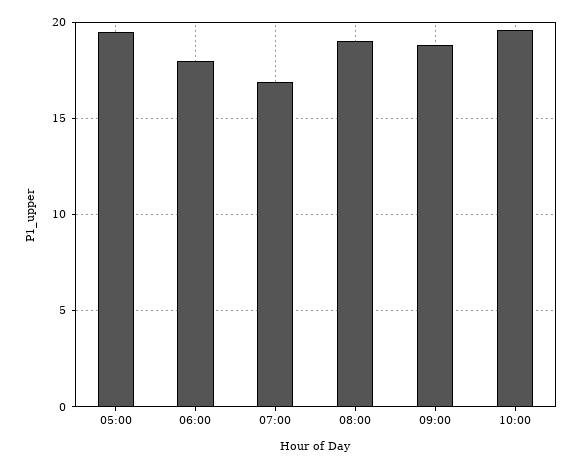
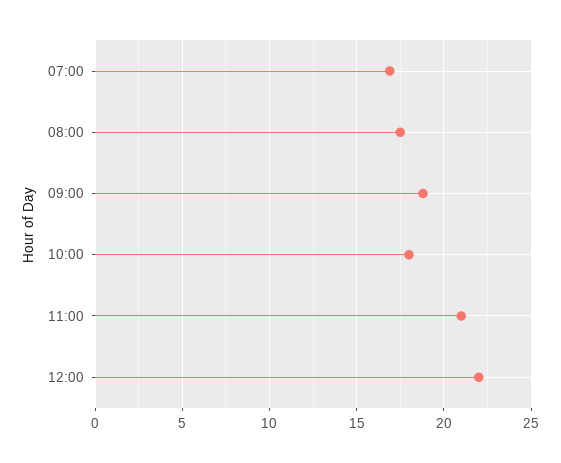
05:00: 19.5 -> none
06:00: 18 -> none
08:00: 19 -> 17.5
10:00: 19.5 -> 18
11:00: none -> 21
12:00: none -> 22

